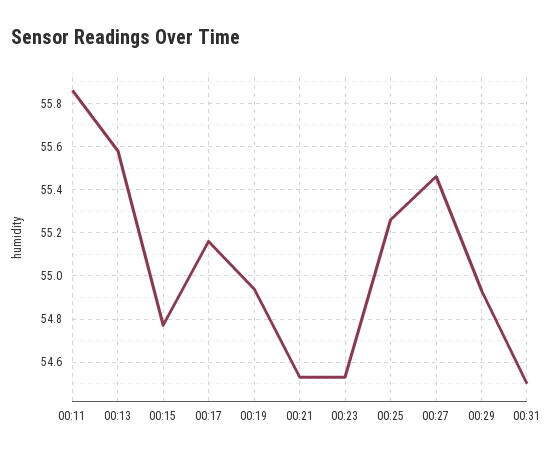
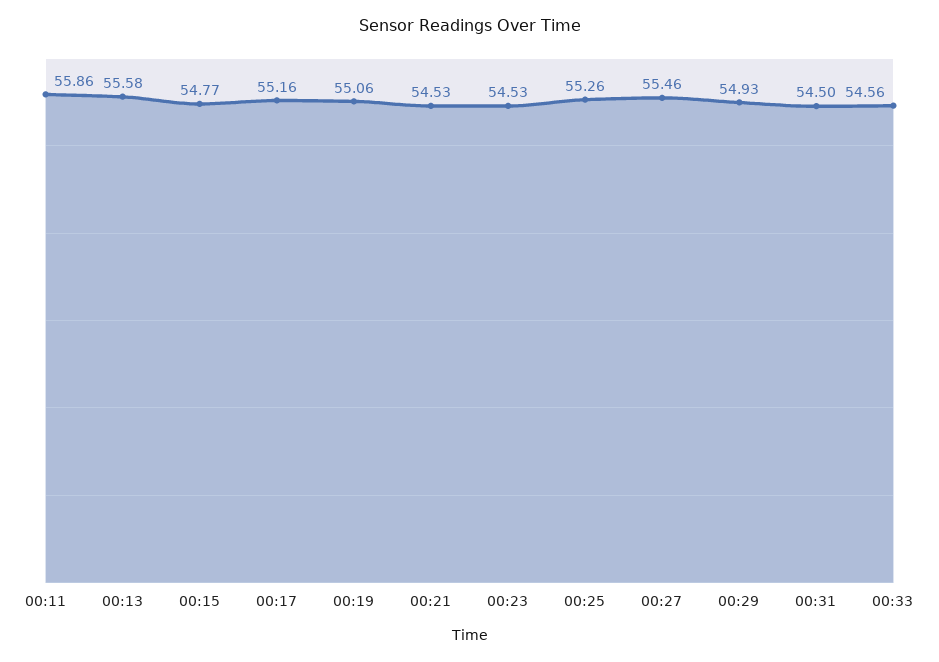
00:19: 54.95 -> 55.06
00:33: none -> 54.56

